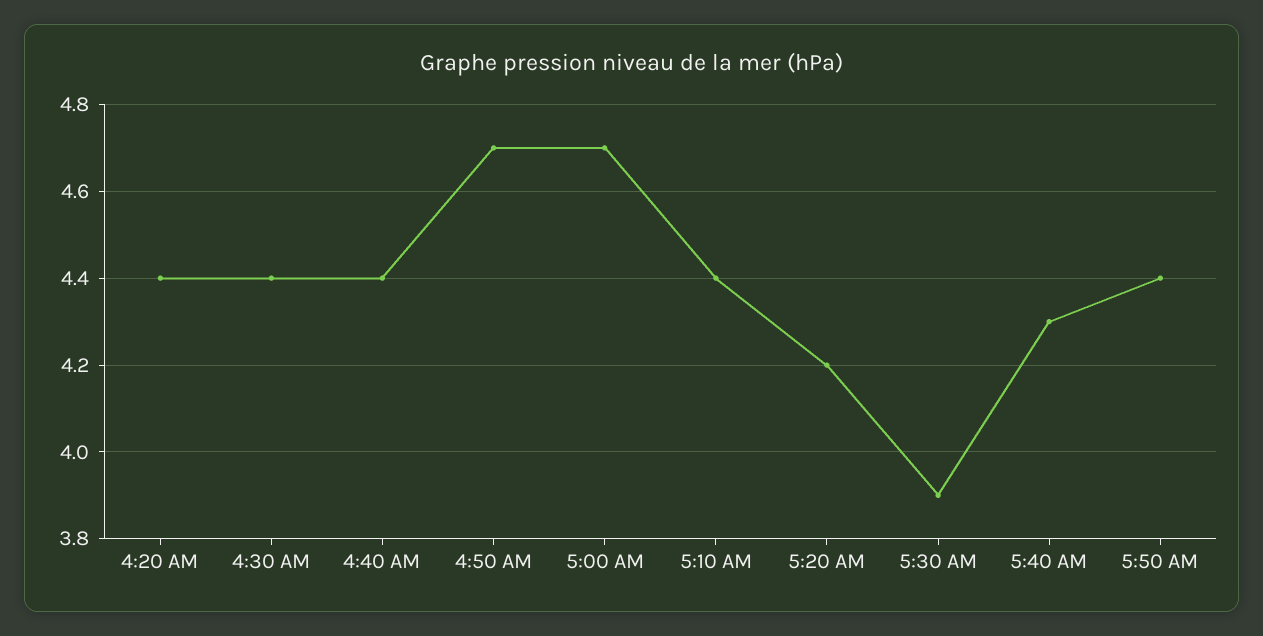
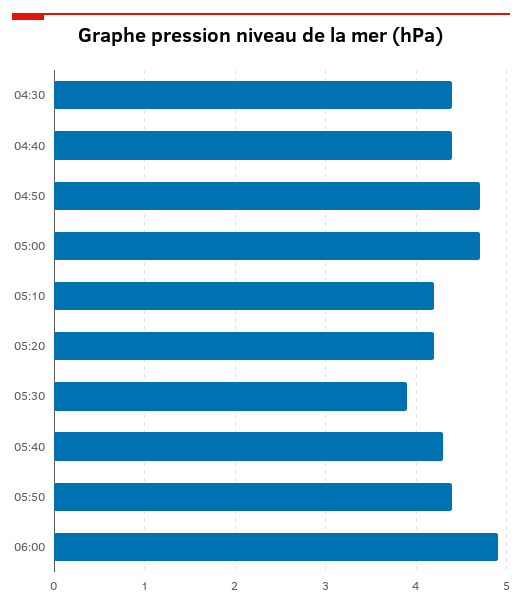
4:20 AM: 4.4 -> none
5:10 AM: 4.4 -> 4.2
06:00: none -> 4.9

